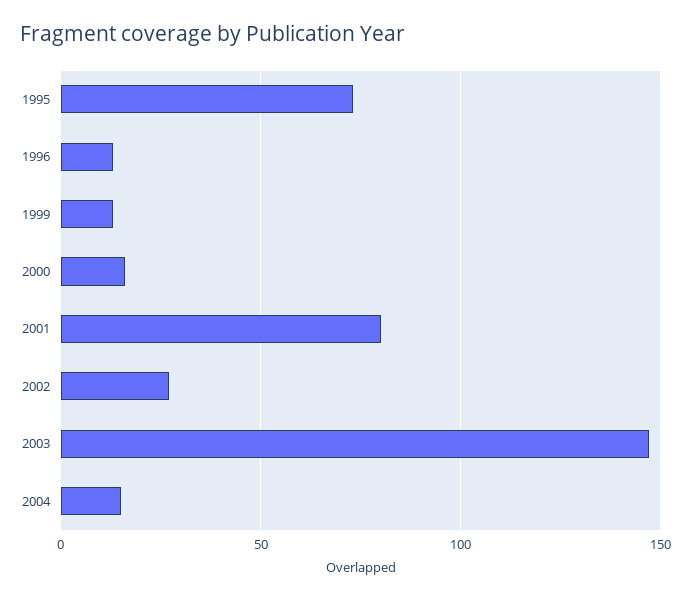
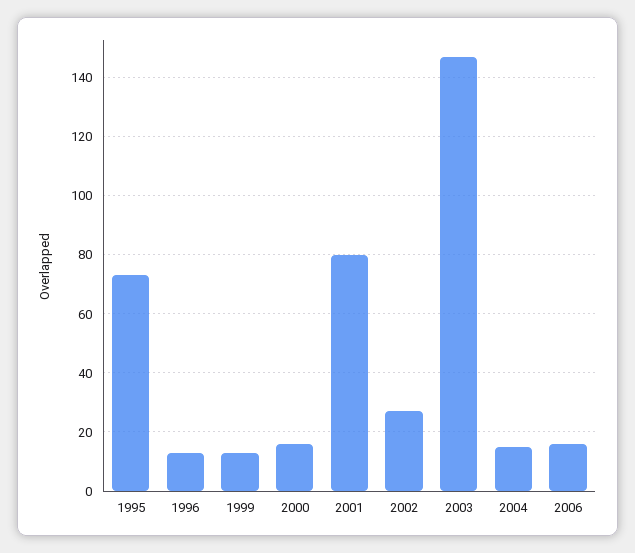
2006: none -> 15

